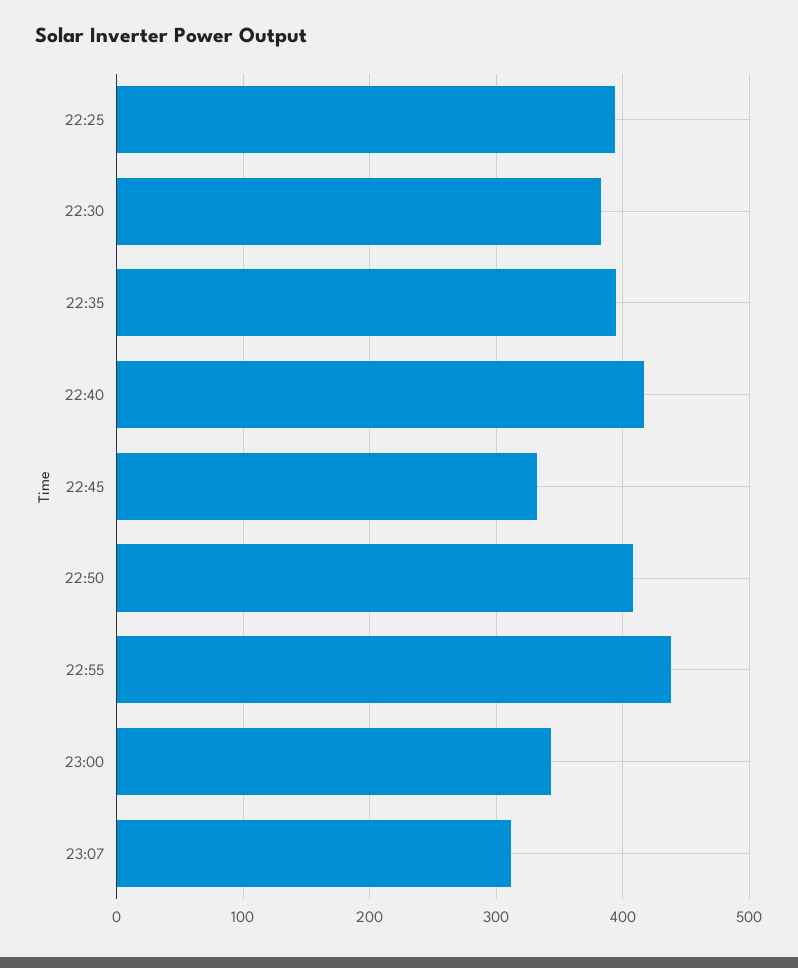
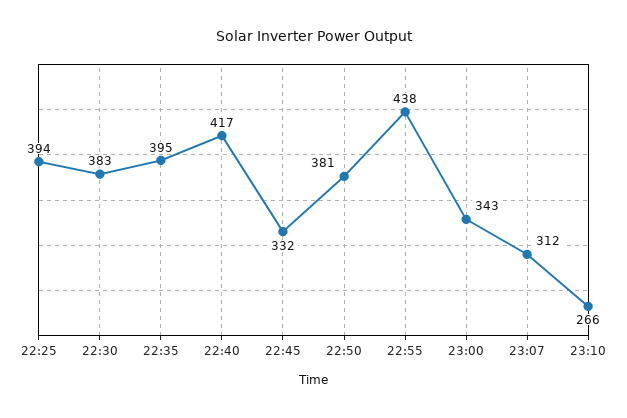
22:50: 410 -> 381
23:10: none -> 266

